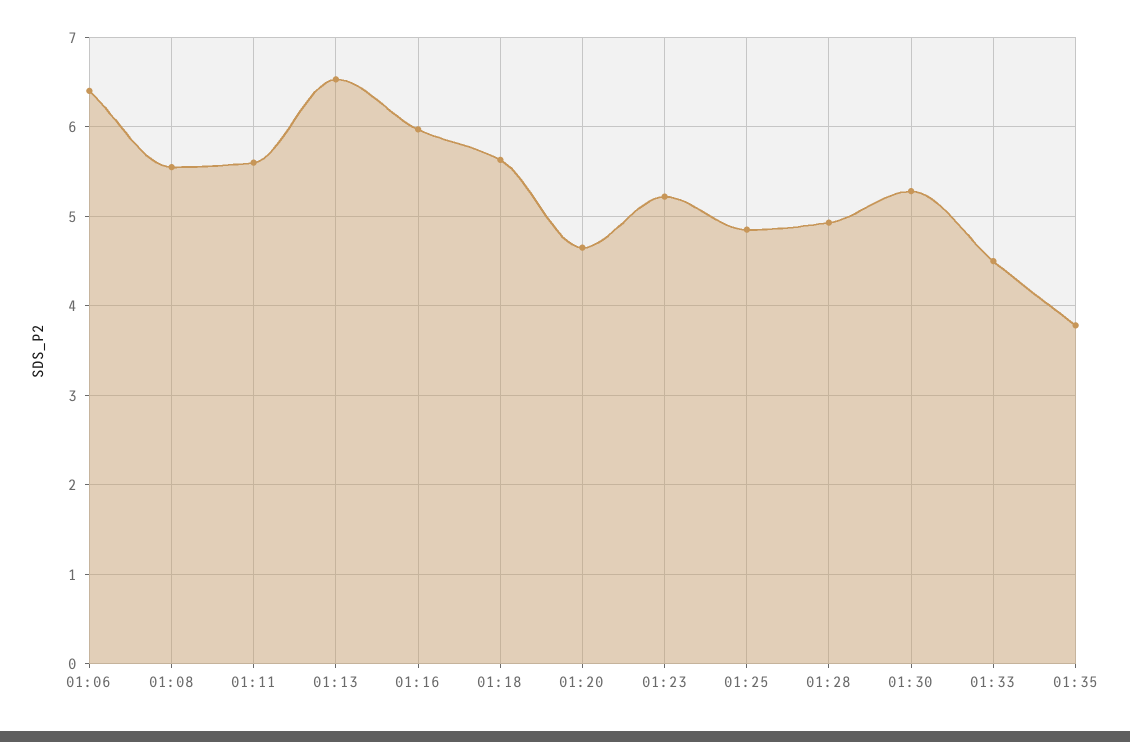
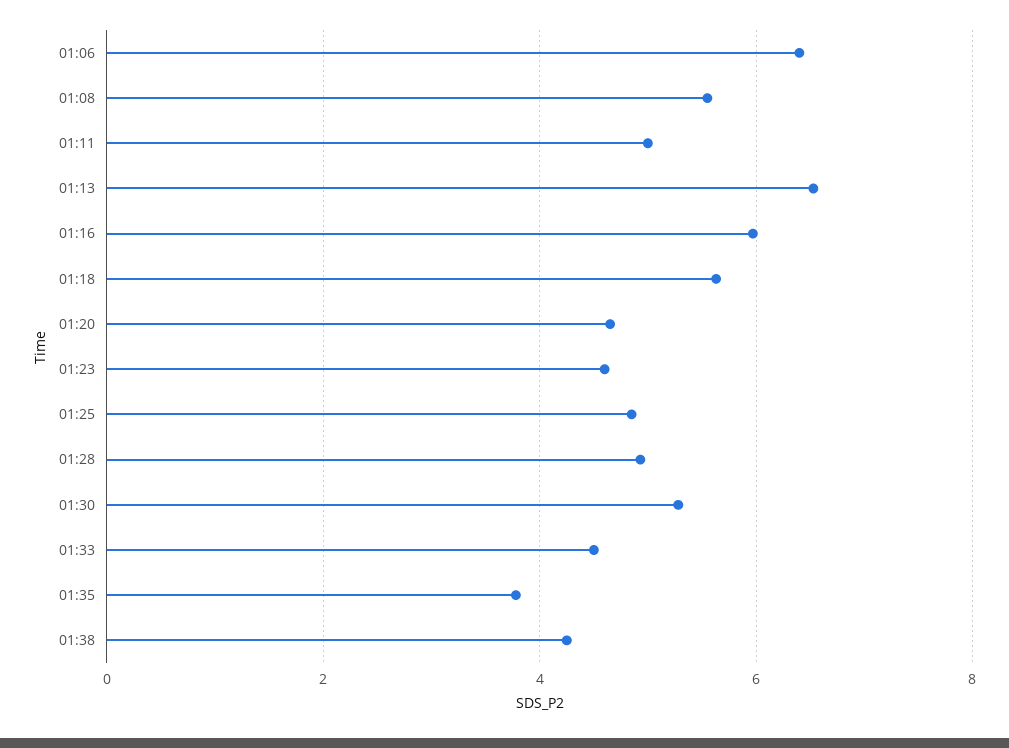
01:11: 5.6 -> 5
01:23: 5.2 -> 4.6
01:38: none -> 4.2

